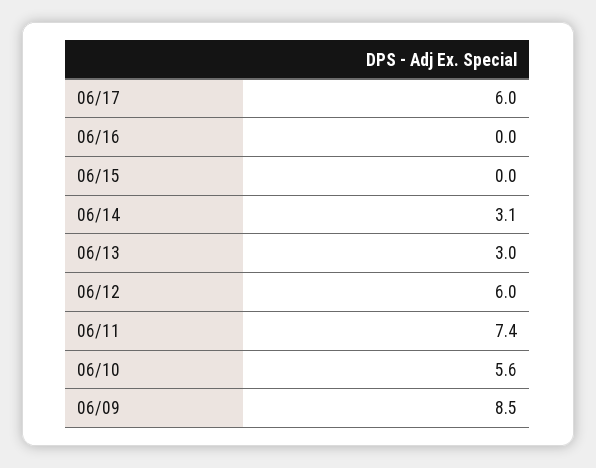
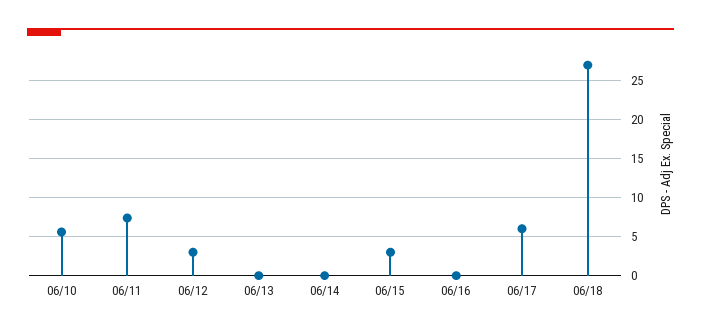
06/15: 0 -> 3
06/14: 3.1 -> 0
06/13: 3 -> 0
06/12: 6 -> 3
06/09: 8.5 -> none
06/18: none -> 27

